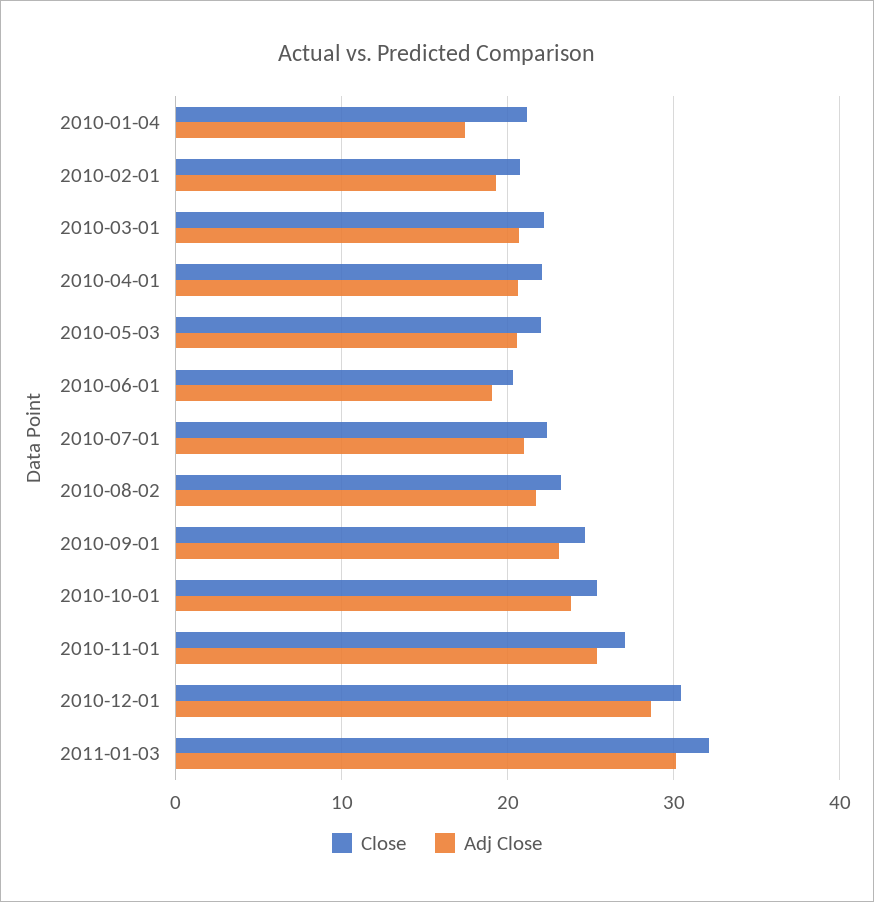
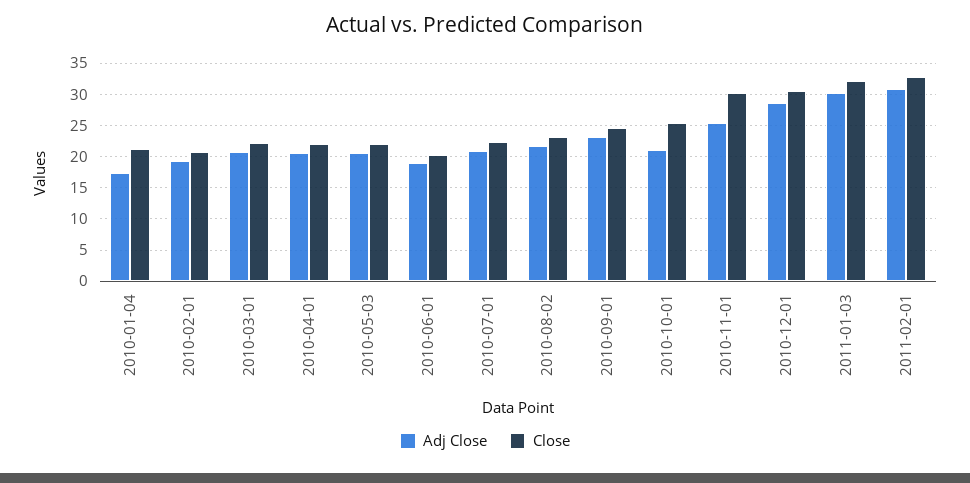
Adj Close, 2010-10-01: 24 -> 21
Close, 2010-11-01: 27 -> 30
Adj Close, 2011-02-01: none -> 31
Close, 2011-02-01: none -> 33

